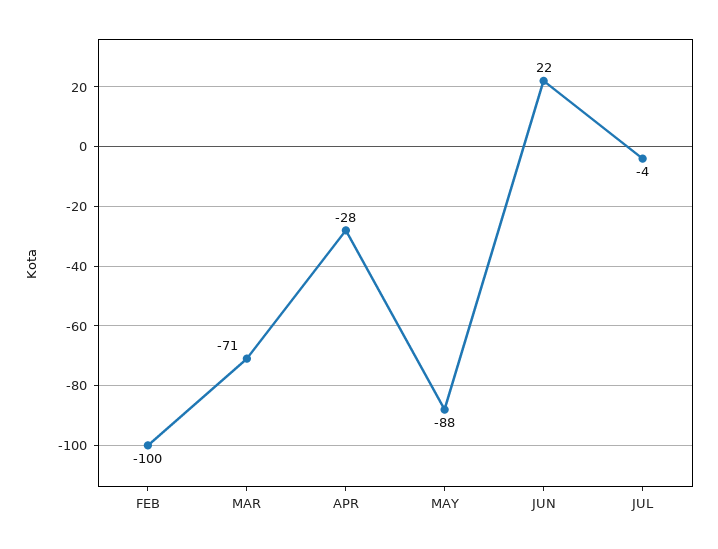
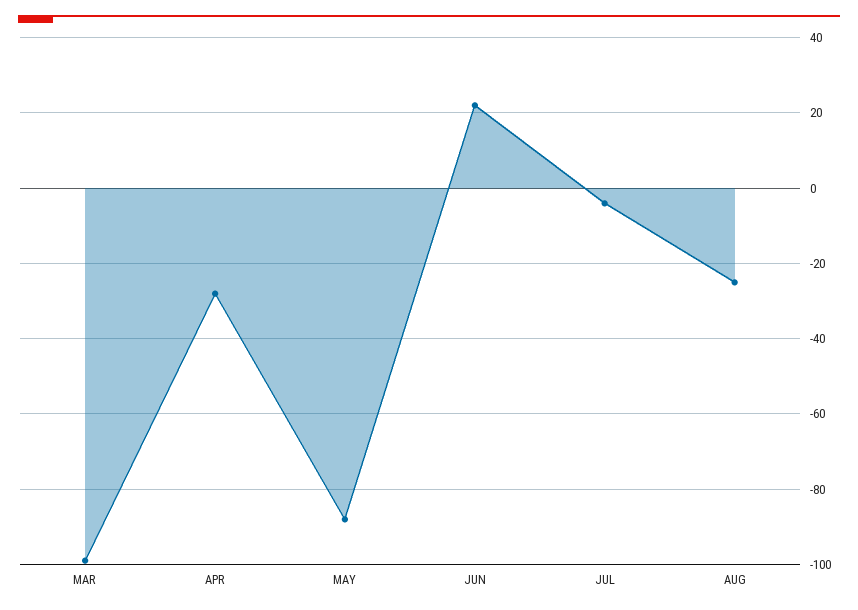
FEB: -100 -> none
MAR: -71 -> -100
AUG: none -> -25

